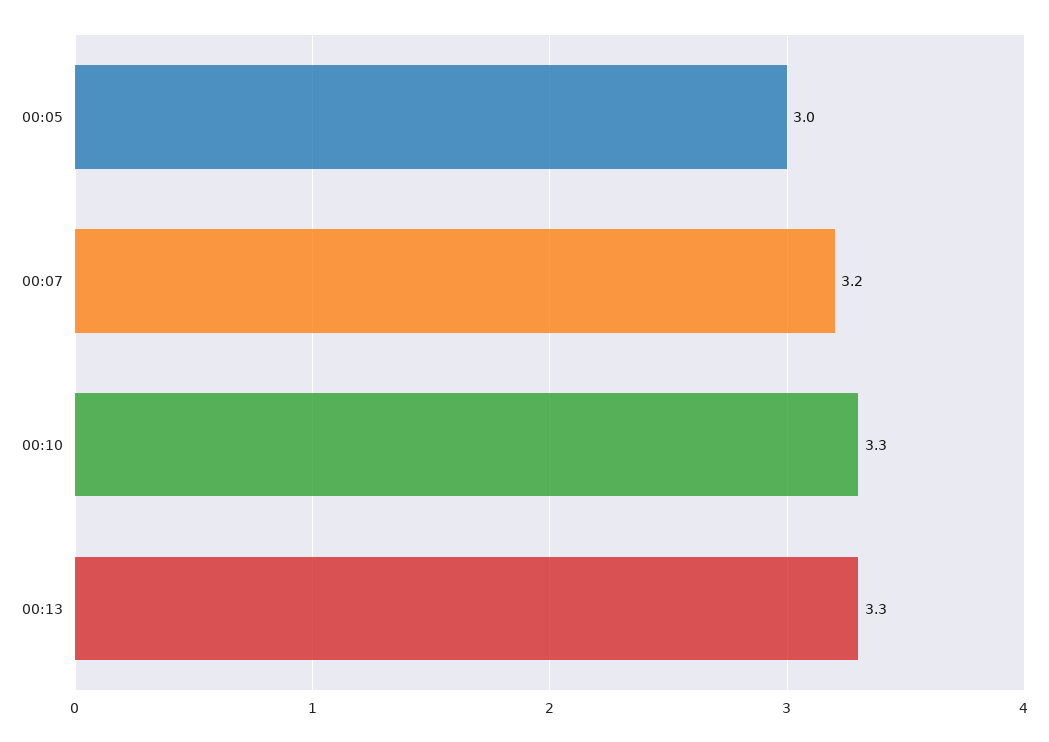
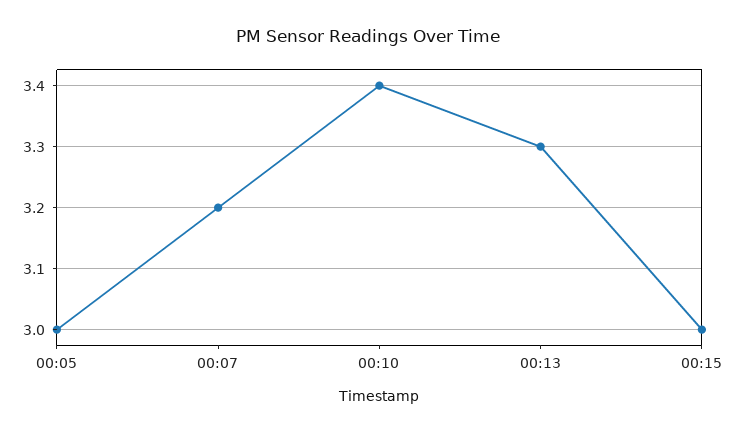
00:10: 3.3 -> 3.4
00:15: none -> 3

